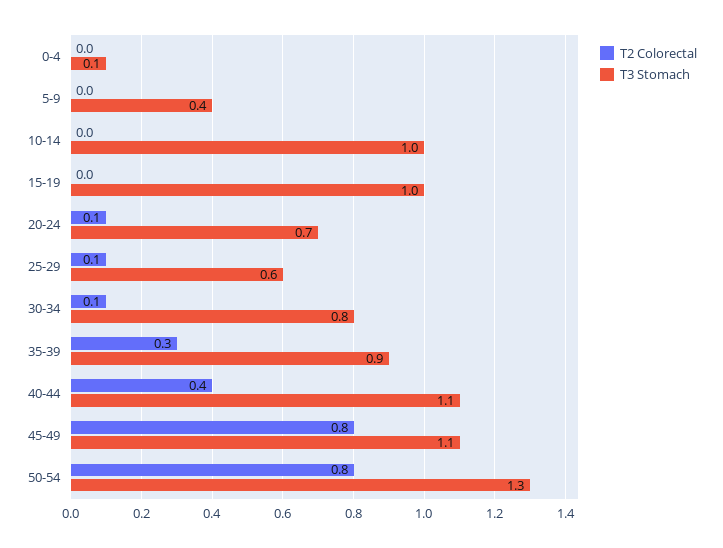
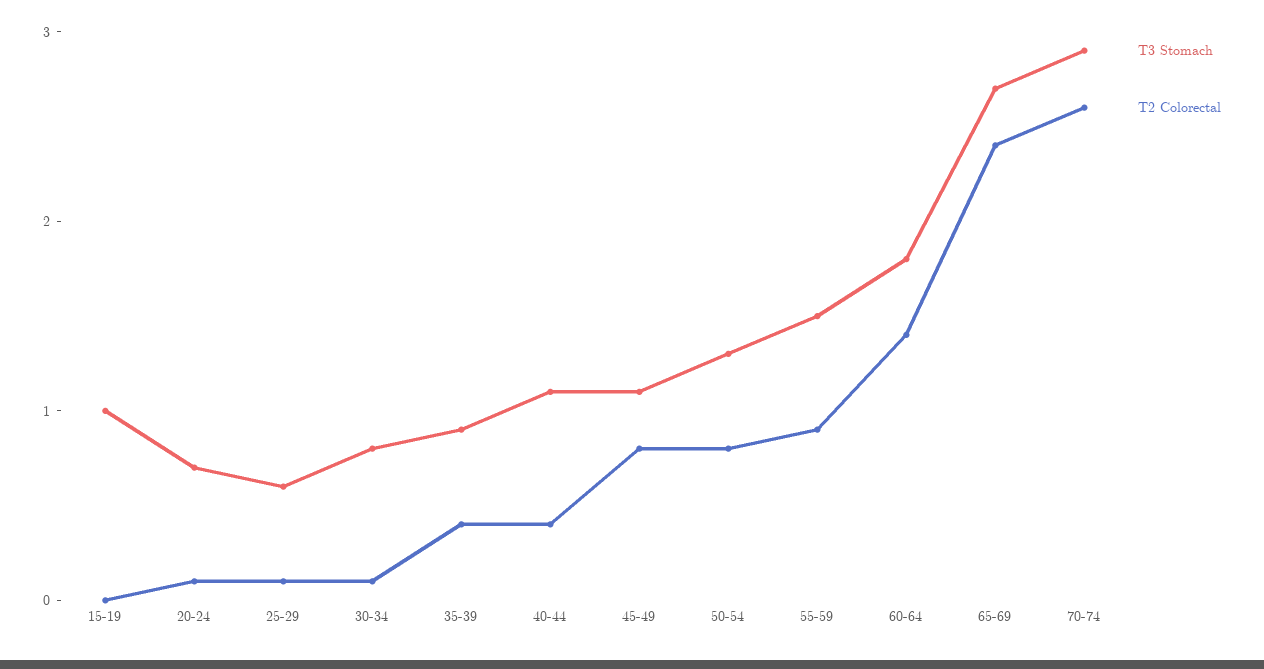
T2 Colorectal, 0-4: 0 -> none
T3 Stomach, 0-4: 0.1 -> none
T2 Colorectal, 5-9: 0 -> none
T3 Stomach, 5-9: 0.4 -> none
T2 Colorectal, 10-14: 0 -> none
T3 Stomach, 10-14: 1 -> none
T2 Colorectal, 35-39: 0.3 -> 0.4
T3 Stomach, 55-59: none -> 1.5
T2 Colorectal, 55-59: none -> 0.9
T3 Stomach, 60-64: none -> 1.8
T2 Colorectal, 60-64: none -> 1.4
T3 Stomach, 65-69: none -> 2.7
T2 Colorectal, 65-69: none -> 2.4
T3 Stomach, 70-74: none -> 2.9
T2 Colorectal, 70-74: none -> 2.6

